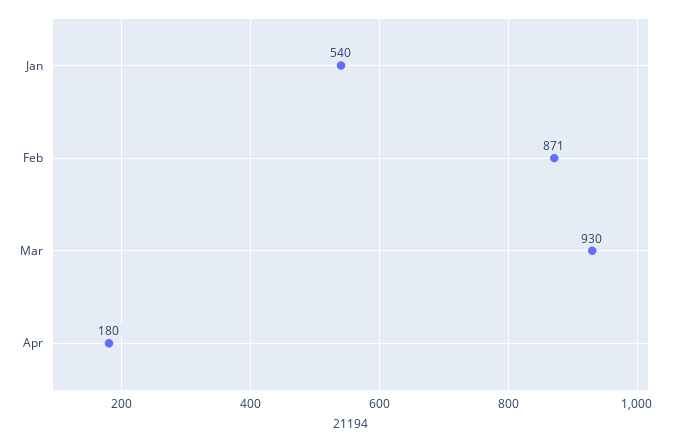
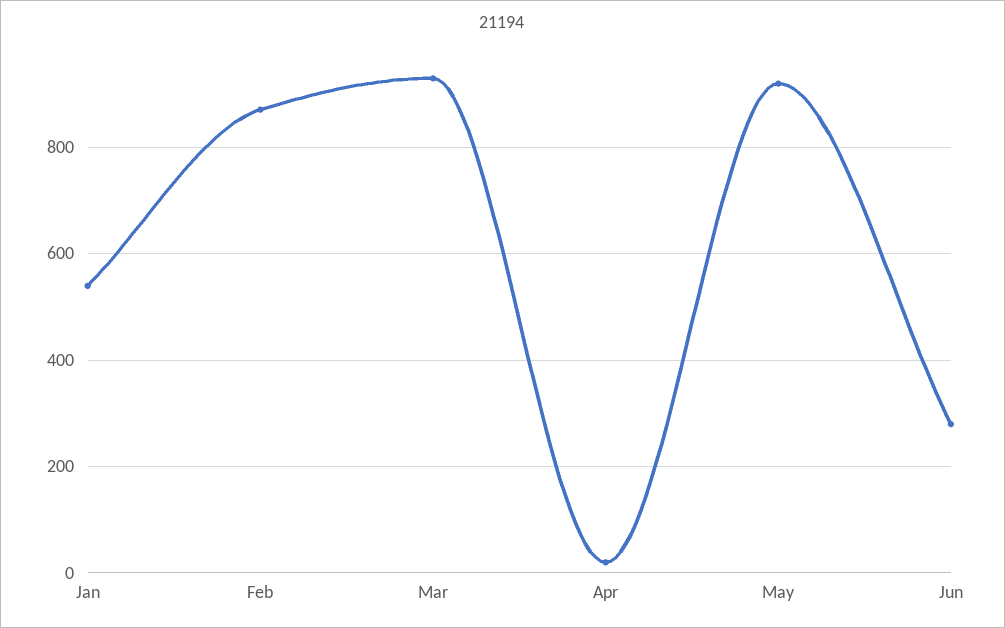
Apr: 180 -> 20
May: none -> 920
Jun: none -> 280

